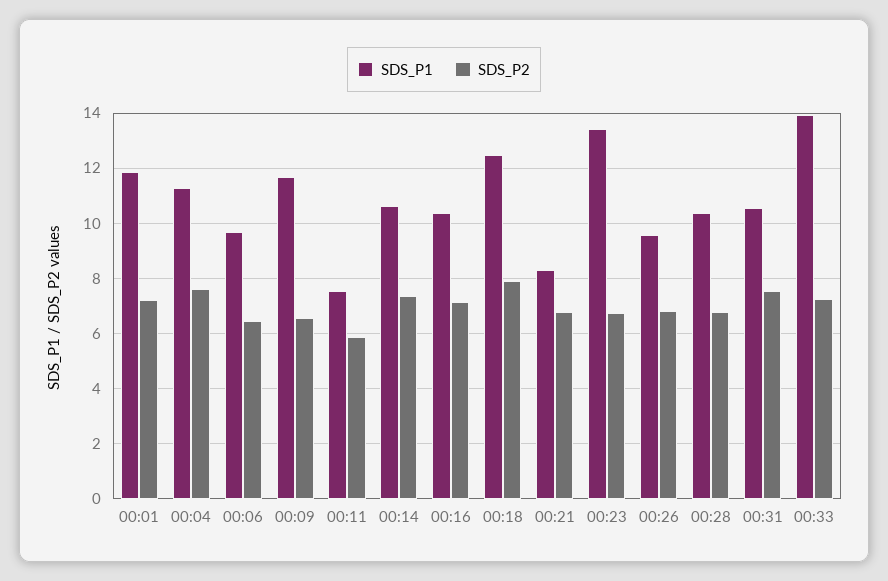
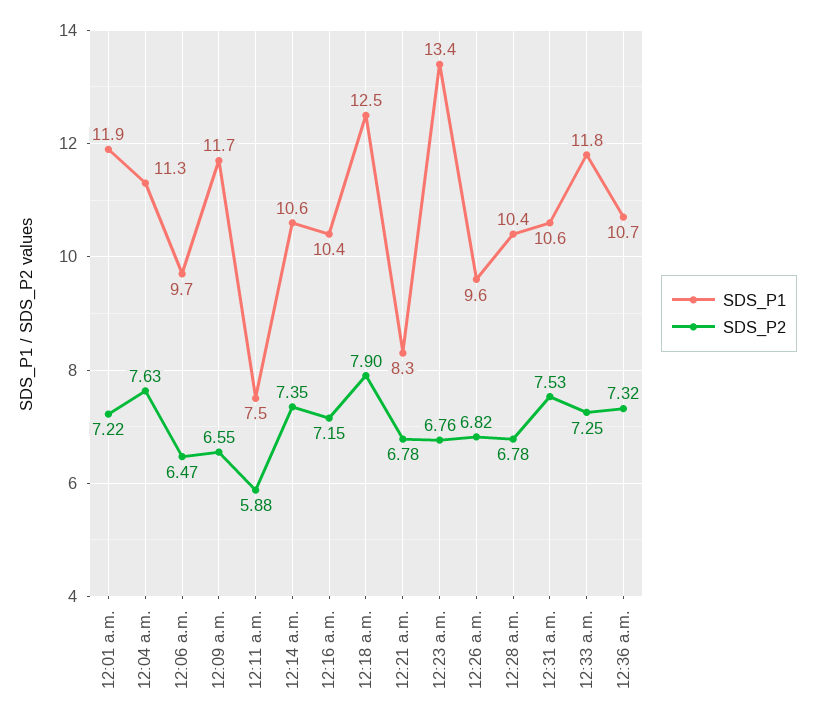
SDS_P1, 00:33: 14 -> 11.8
SDS_P1, 12:36 a.m.: none -> 10.7
SDS_P2, 12:36 a.m.: none -> 7.32

